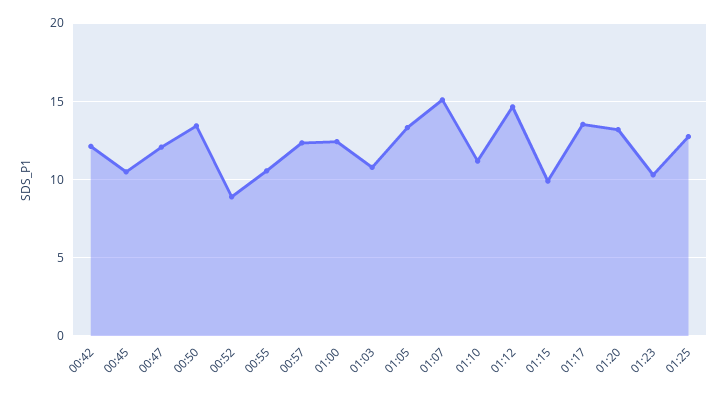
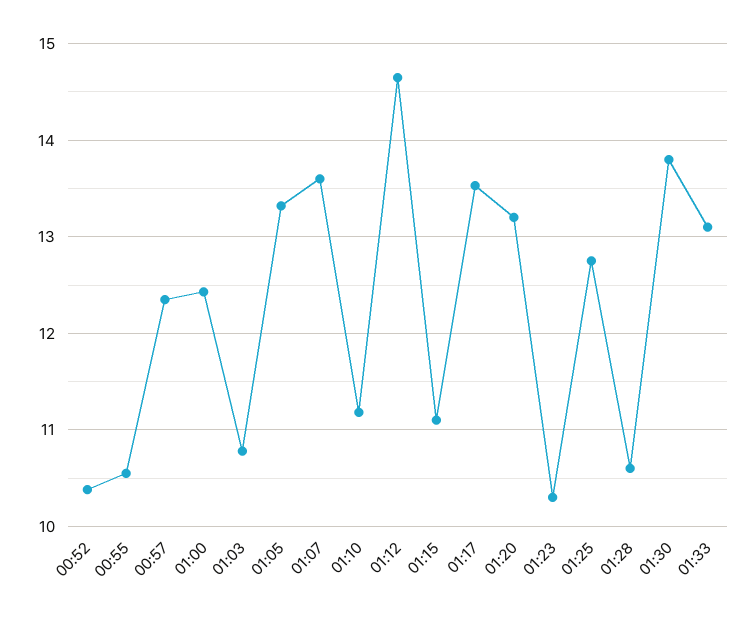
00:42: 12 -> none
00:45: 10.5 -> none
00:47: 12 -> none
00:50: 13.5 -> none
00:52: 9 -> 10.4
01:07: 15 -> 13.6
01:15: 10 -> 11.1
01:28: none -> 10.6
01:30: none -> 13.8
01:33: none -> 13.1

